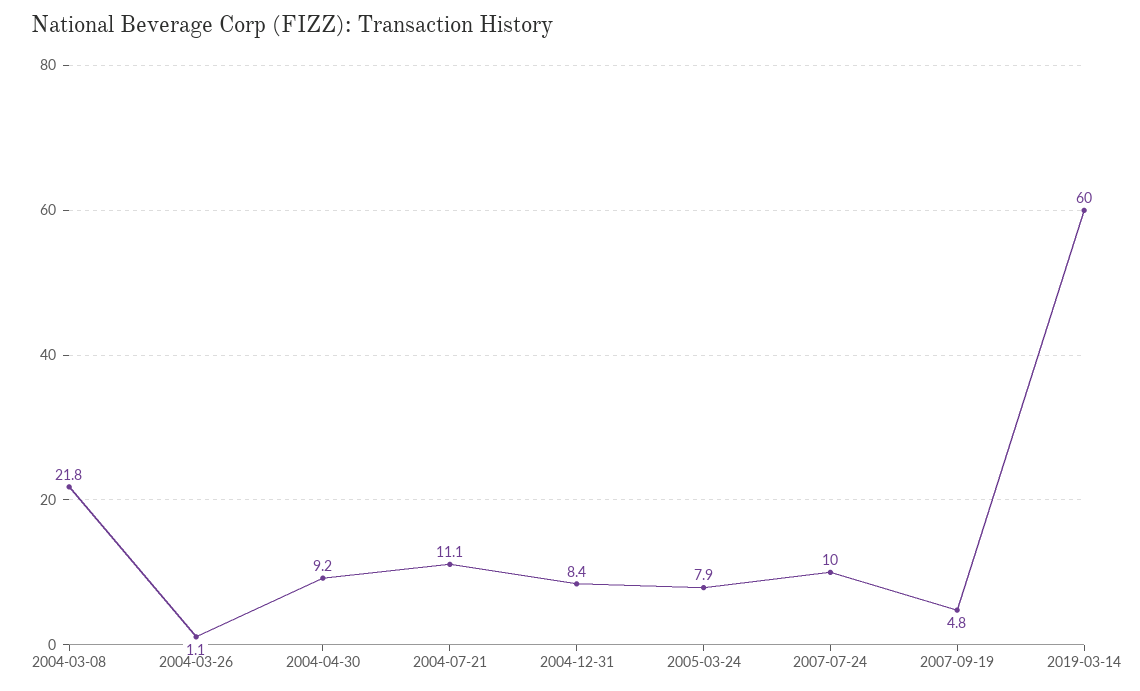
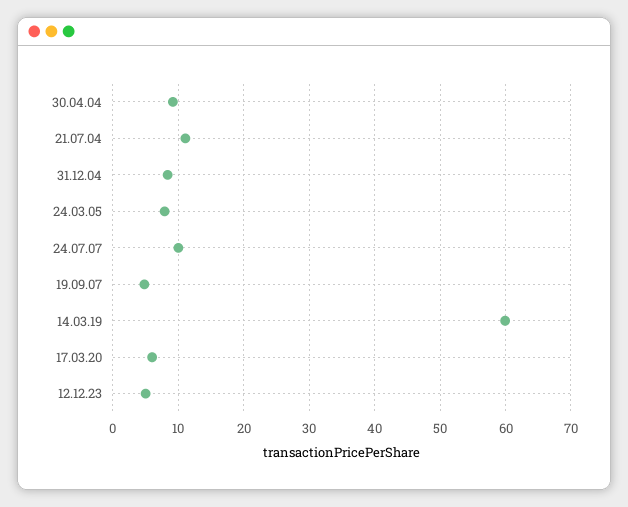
2004-03-08: 21.8 -> none
2004-03-26: 1.1 -> none
17.03.20: none -> 6
12.12.23: none -> 5

